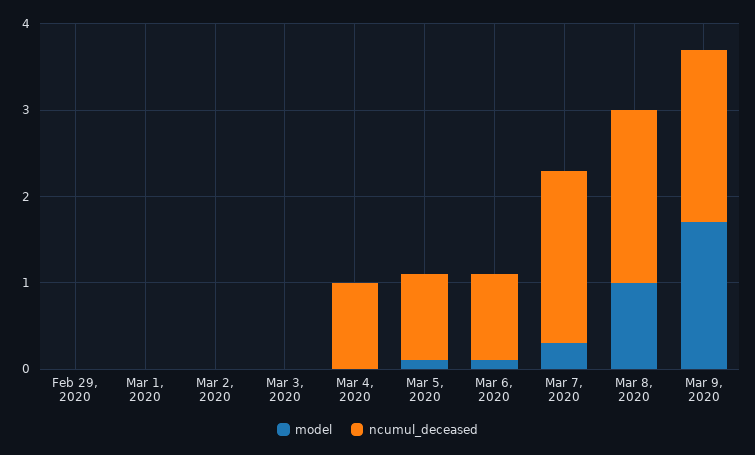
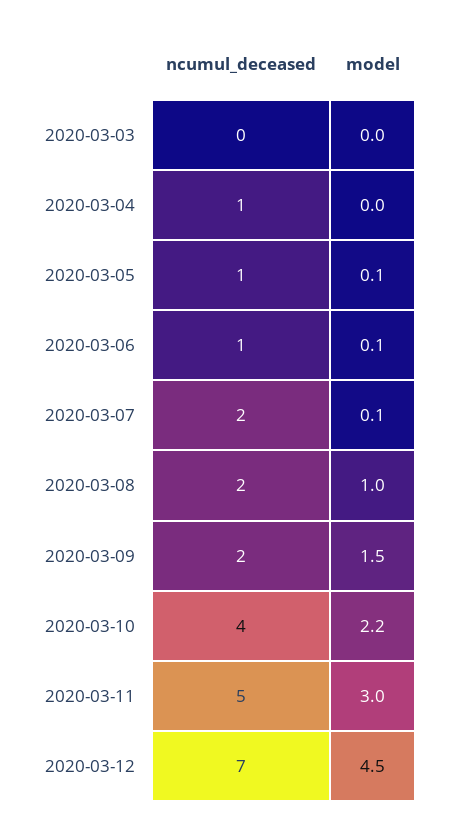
model, Feb 29, 2020: 0 -> none
ncumul_deceased, Feb 29, 2020: 0 -> none
model, Mar 1, 2020: 0 -> none
ncumul_deceased, Mar 1, 2020: 0 -> none
model, Mar 2, 2020: 0 -> none
ncumul_deceased, Mar 2, 2020: 0 -> none
model, Mar 7, 2020: 0.3 -> 0.1
model, Mar 9, 2020: 1.7 -> 1.5
ncumul_deceased, 2020-03-10: none -> 4
model, 2020-03-10: none -> 2.2
ncumul_deceased, 2020-03-11: none -> 5
model, 2020-03-11: none -> 3
ncumul_deceased, 2020-03-12: none -> 7
model, 2020-03-12: none -> 4.5

